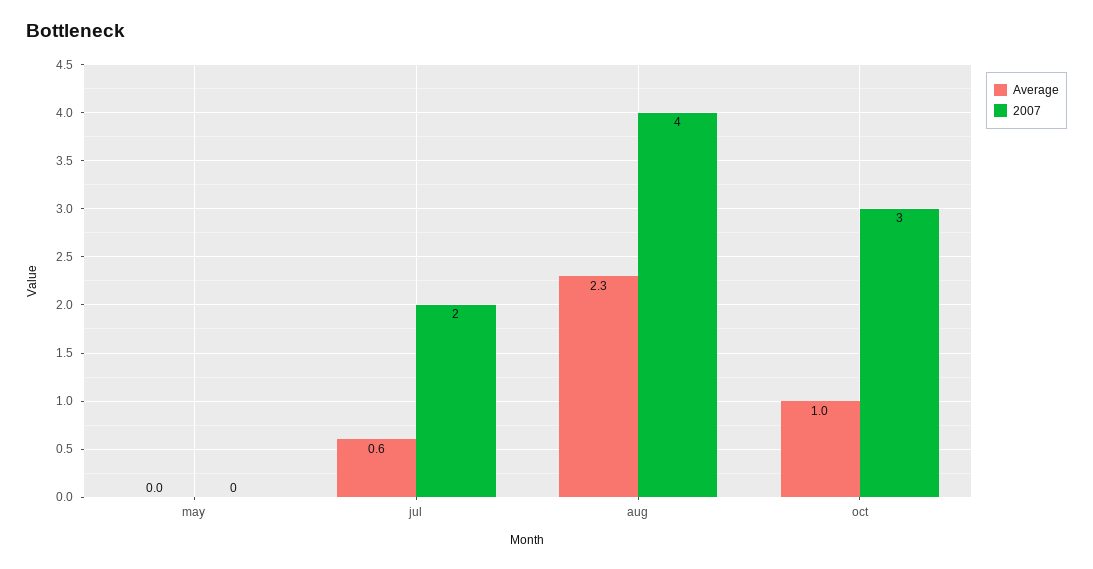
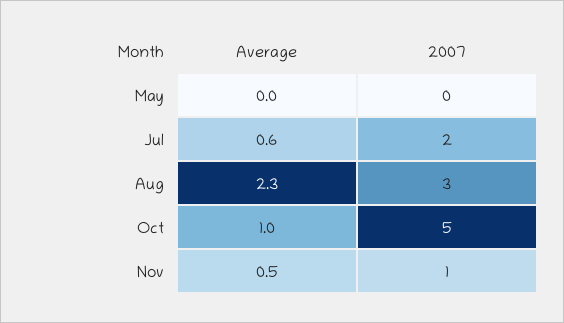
2007, aug: 4 -> 3
2007, oct: 3 -> 5
Average, Nov: none -> 0.5
2007, Nov: none -> 1

